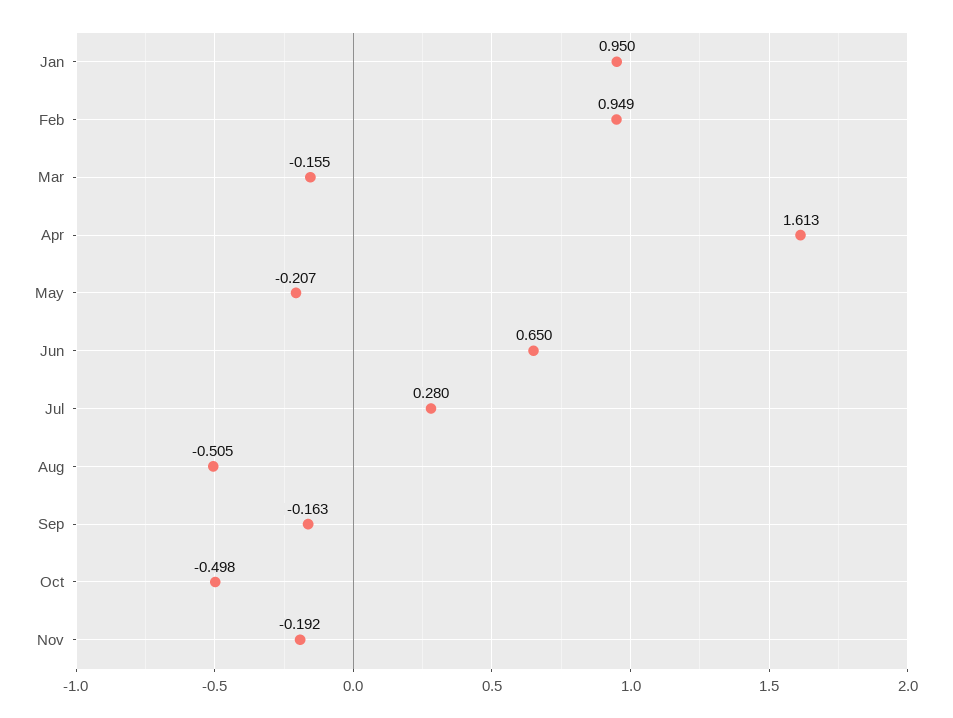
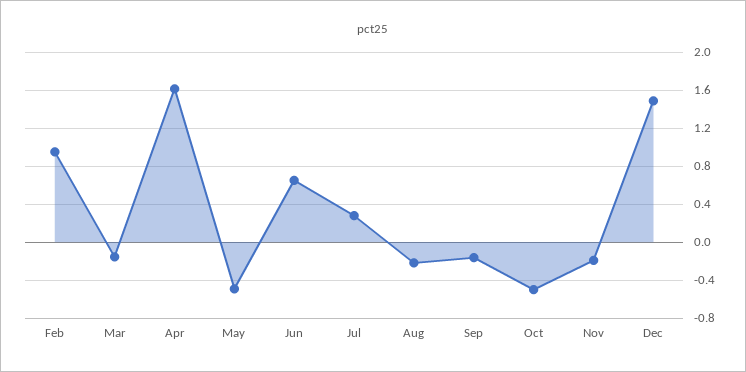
Jan: 0.95 -> none
May: -0.207 -> -0.5
Aug: -0.505 -> -0.2
Dec: none -> 1.5

